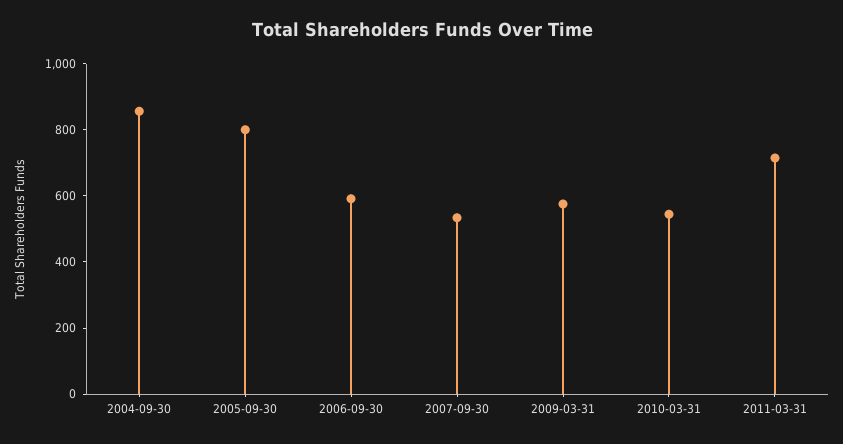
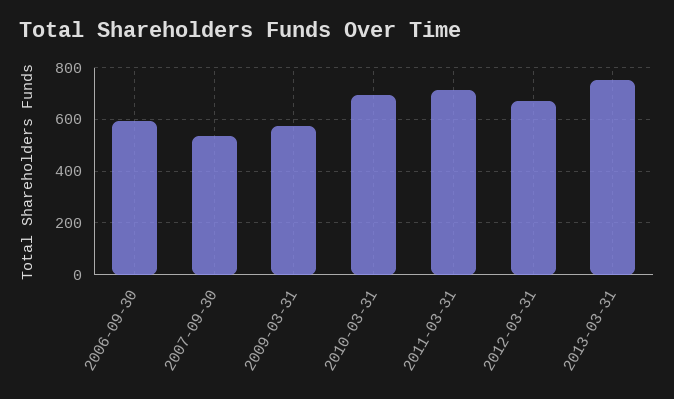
2004-09-30: 850 -> none
2005-09-30: 800 -> none
2010-03-31: 550 -> 700
2012-03-31: none -> 675
2013-03-31: none -> 750

